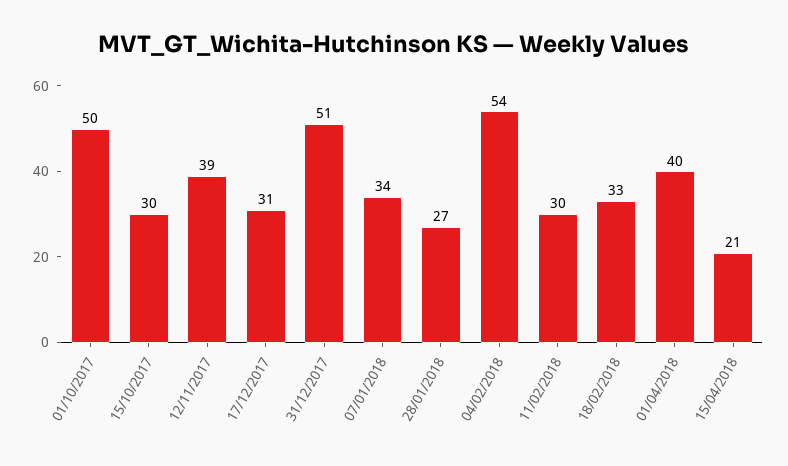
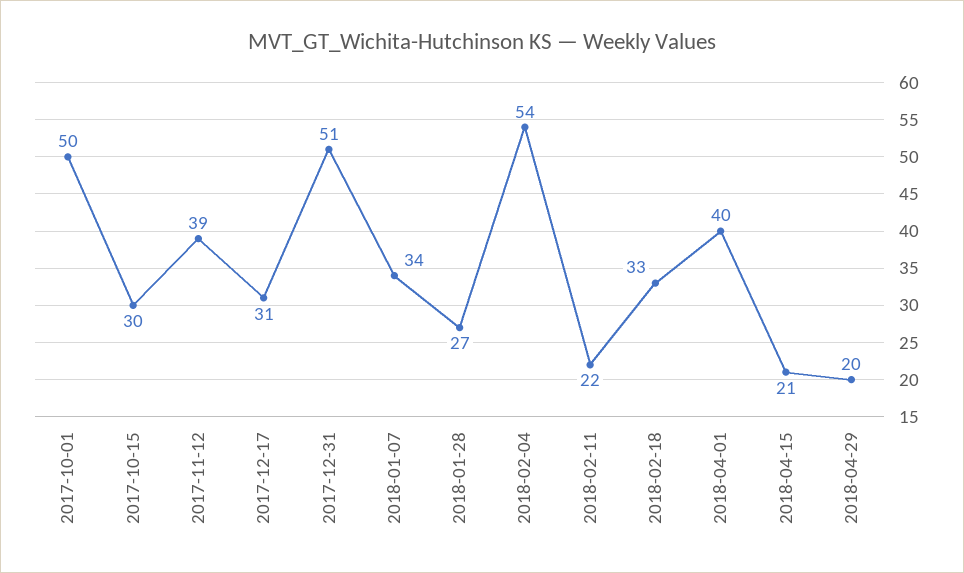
11/02/2018: 30 -> 22
2018-04-29: none -> 20

